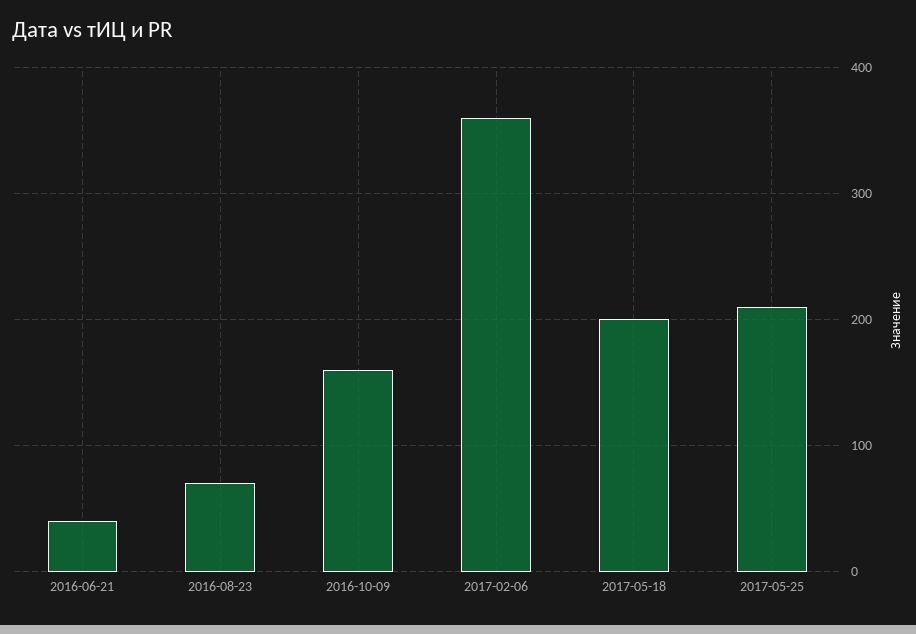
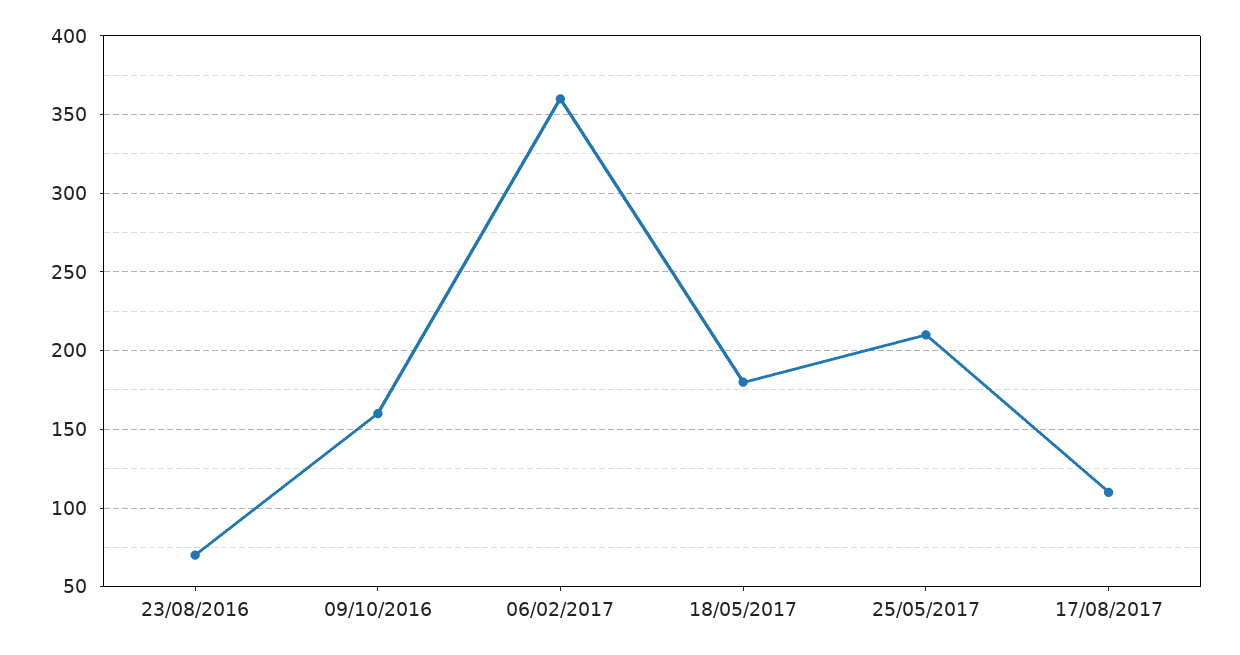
2016-06-21: 40 -> none
2017-05-18: 200 -> 180
17/08/2017: none -> 110

